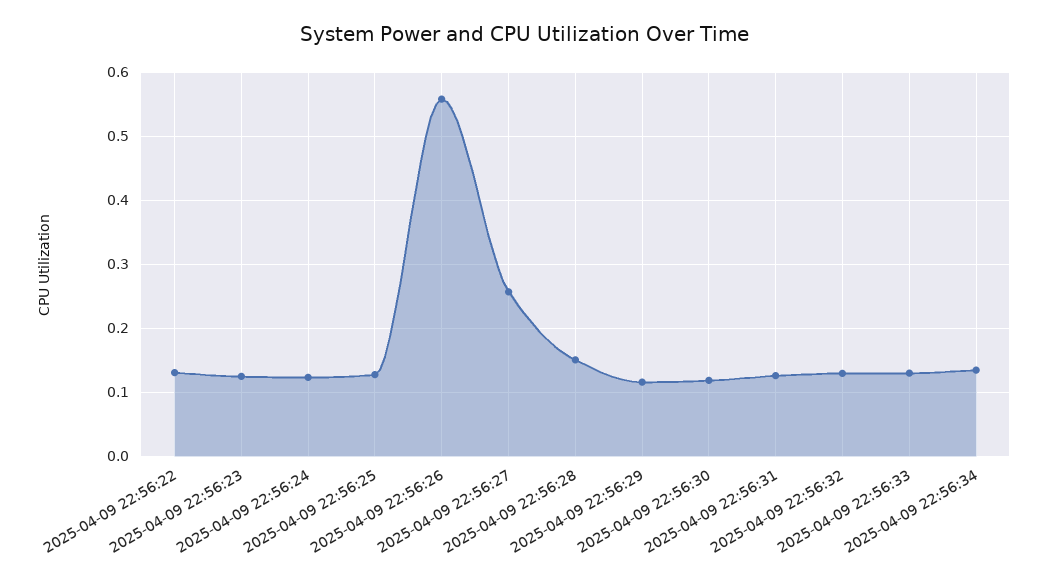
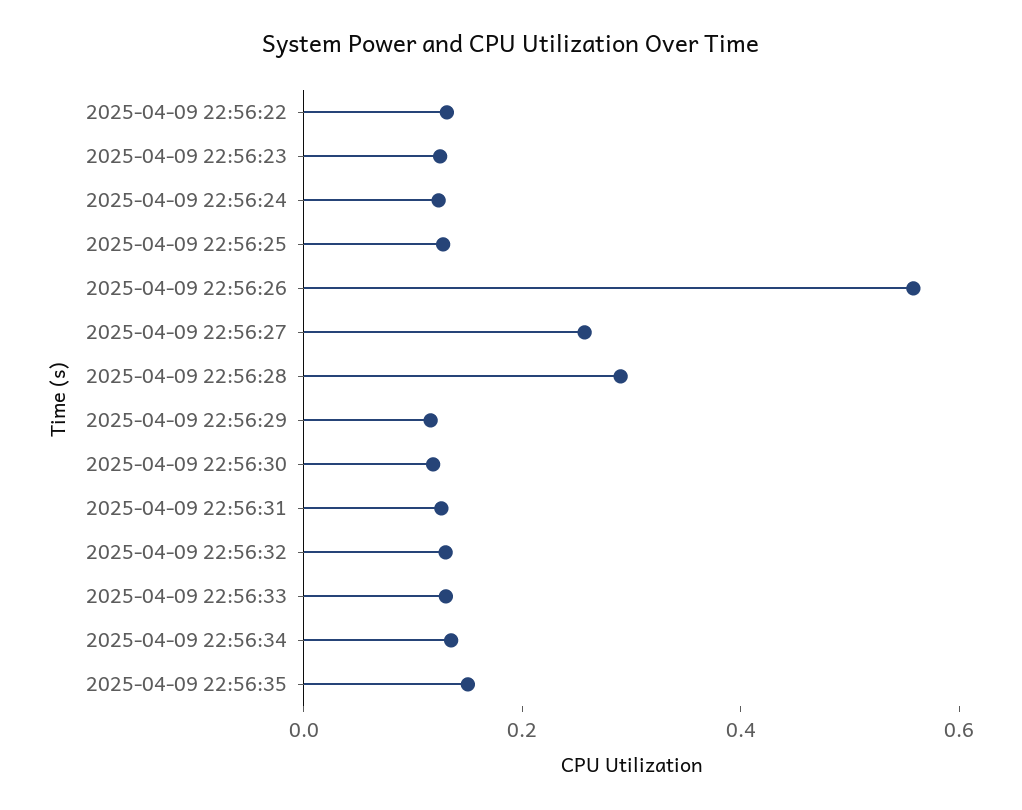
2025-04-09 22:56:28: 0.15 -> 0.3
2025-04-09 22:56:35: none -> 0.15

